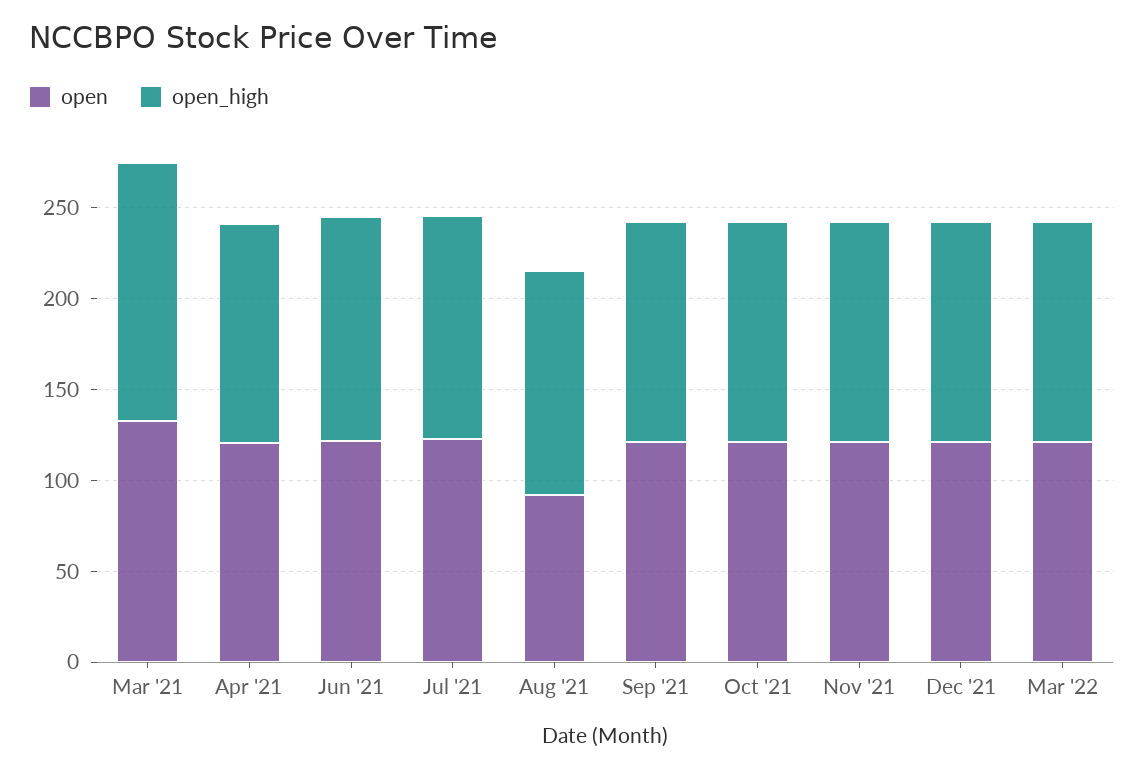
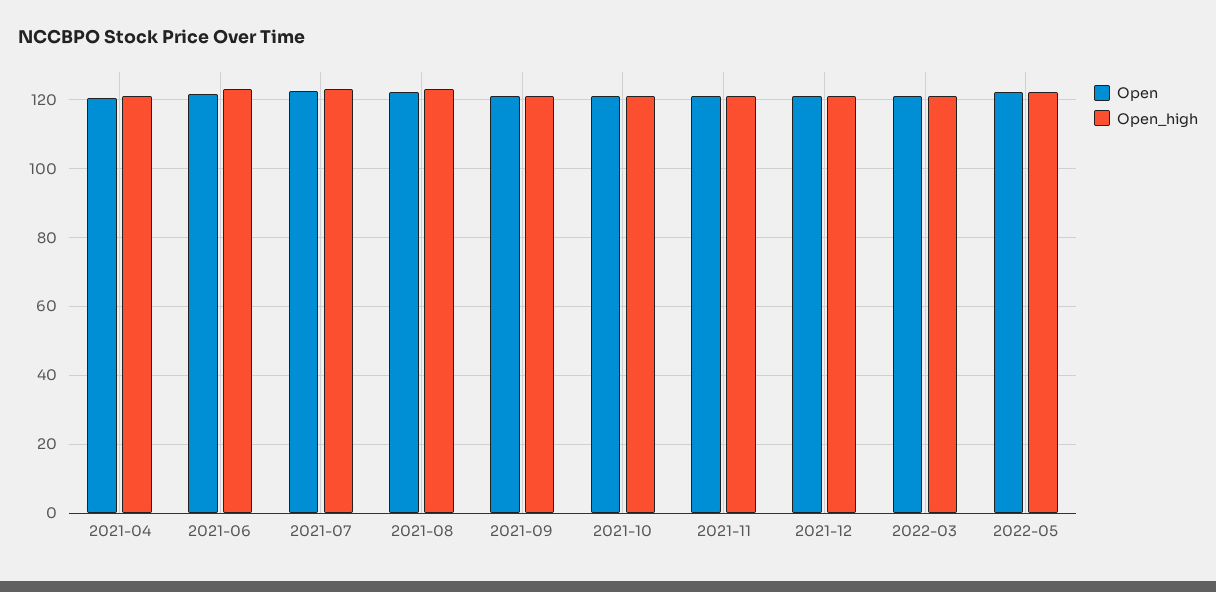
open, Mar '21: 130 -> none
open_high, Mar '21: 140 -> none
open, Aug '21: 90 -> 122
open, 2022-05: none -> 122
open_high, 2022-05: none -> 122

